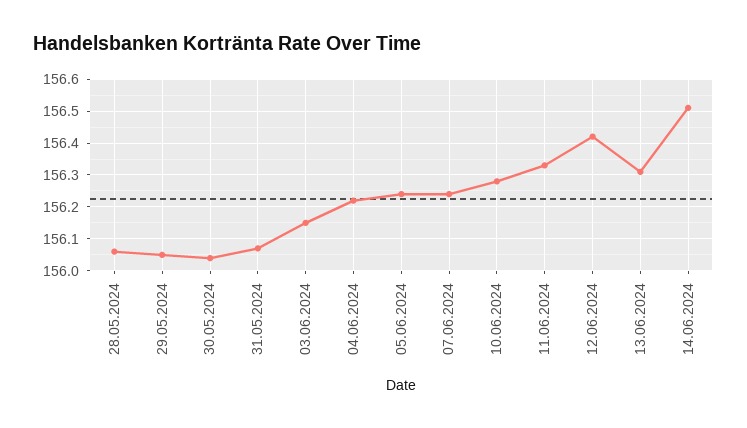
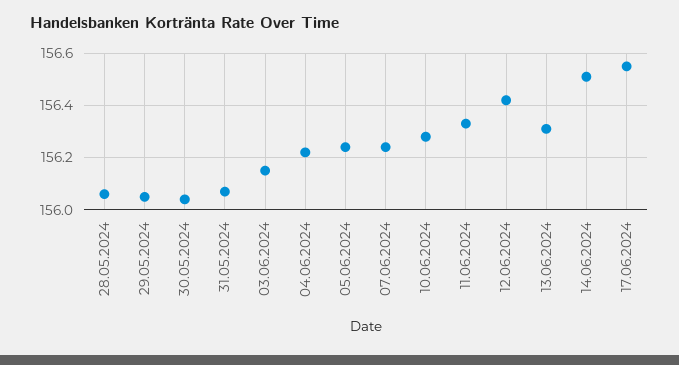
17.06.2024: none -> 156.55

